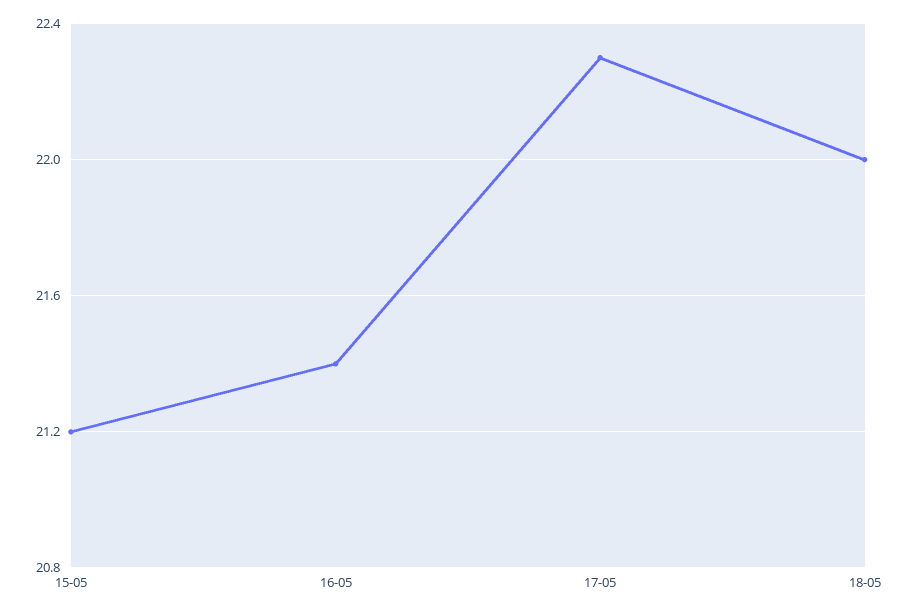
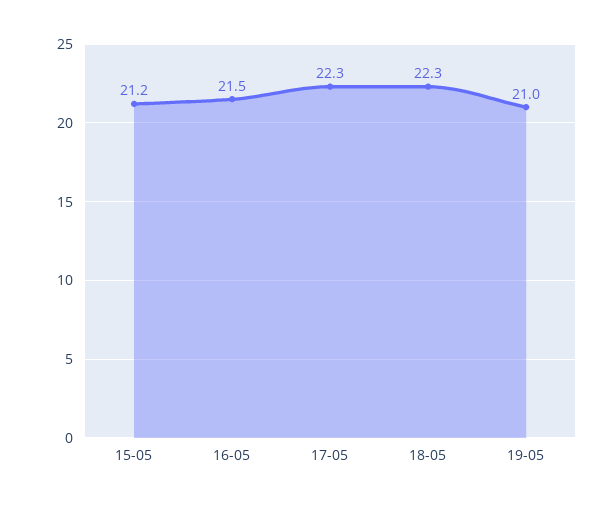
16-05: 21.4 -> 21.5
18-05: 22 -> 22.3
19-05: none -> 21

